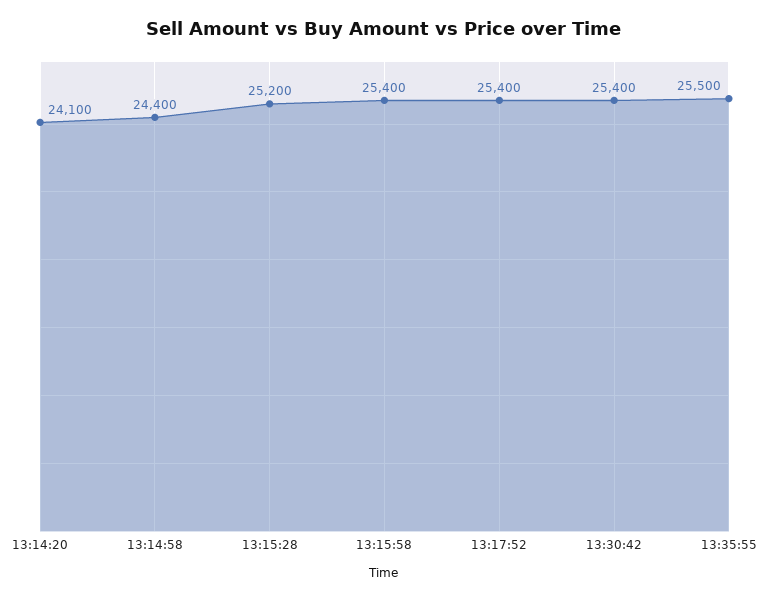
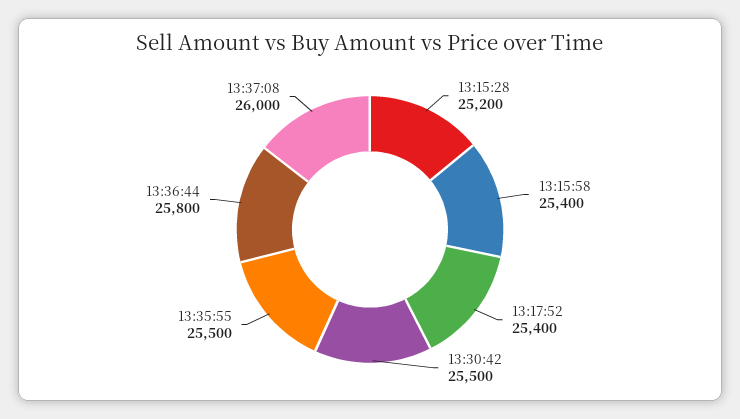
13:14:20: 24100 -> none
13:14:58: 24400 -> none
13:30:42: 25400 -> 25500
13:36:44: none -> 25800
13:37:08: none -> 26000

